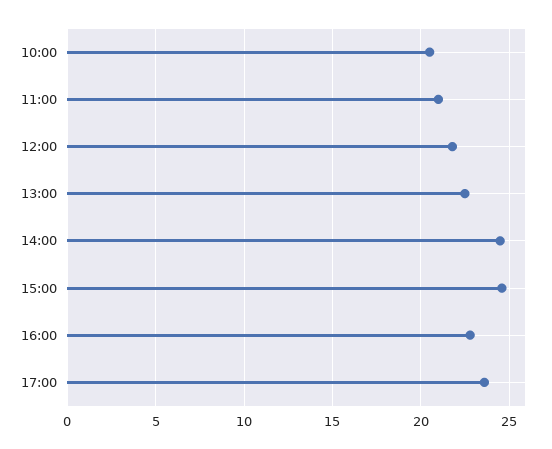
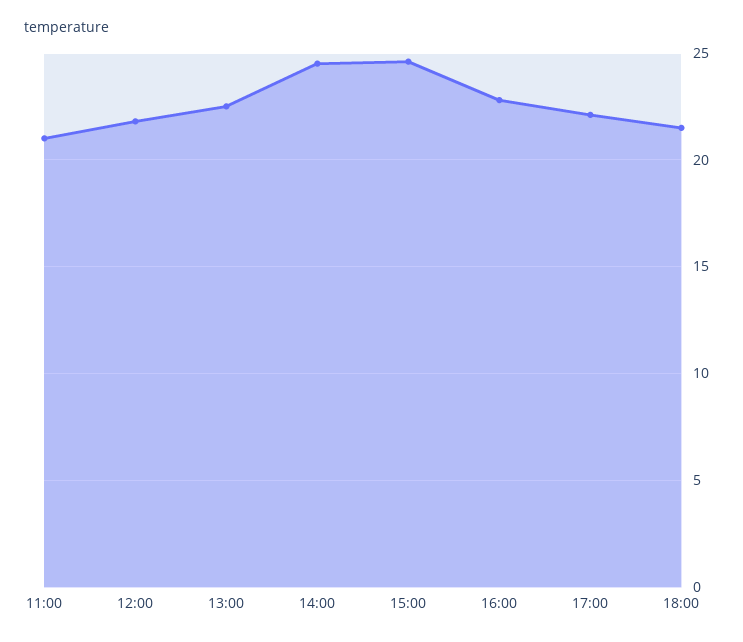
10:00: 20.5 -> none
17:00: 23.5 -> 22
18:00: none -> 21.5

